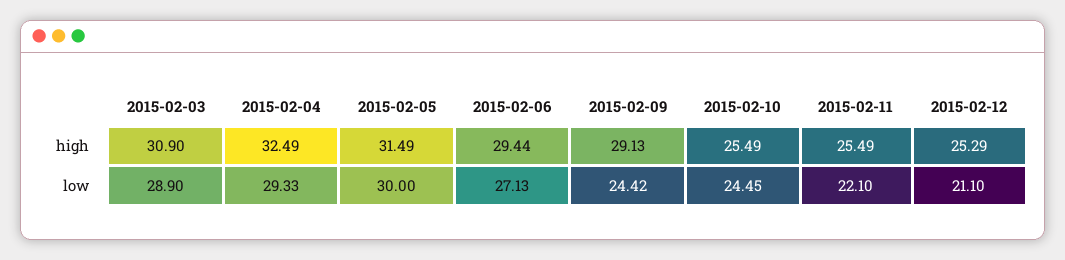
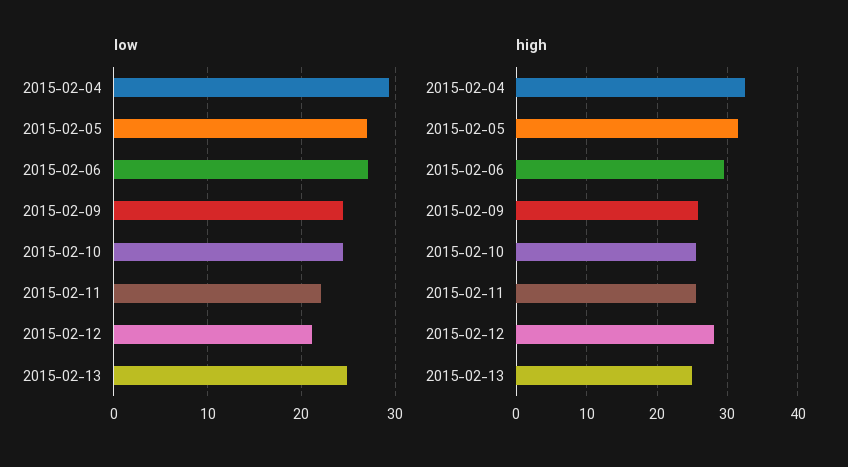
high, 2015-02-03: 30.9 -> none
high, 2015-02-09: 29.13 -> 26
high, 2015-02-12: 25.29 -> 28
low, 2015-02-03: 28.9 -> none
low, 2015-02-05: 30 -> 27
low, 2015-02-13: none -> 25
high, 2015-02-13: none -> 25

